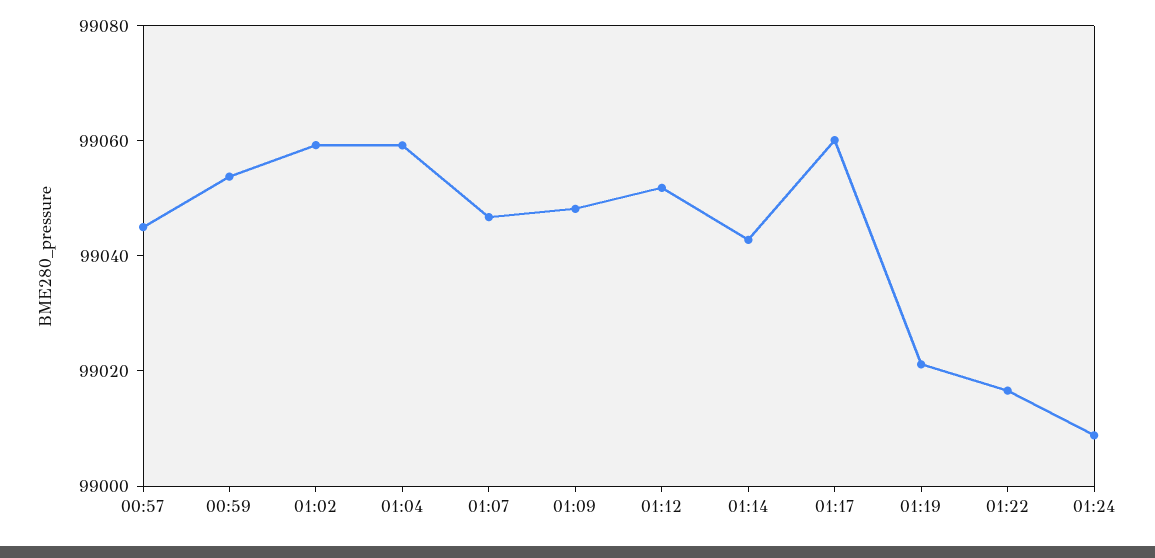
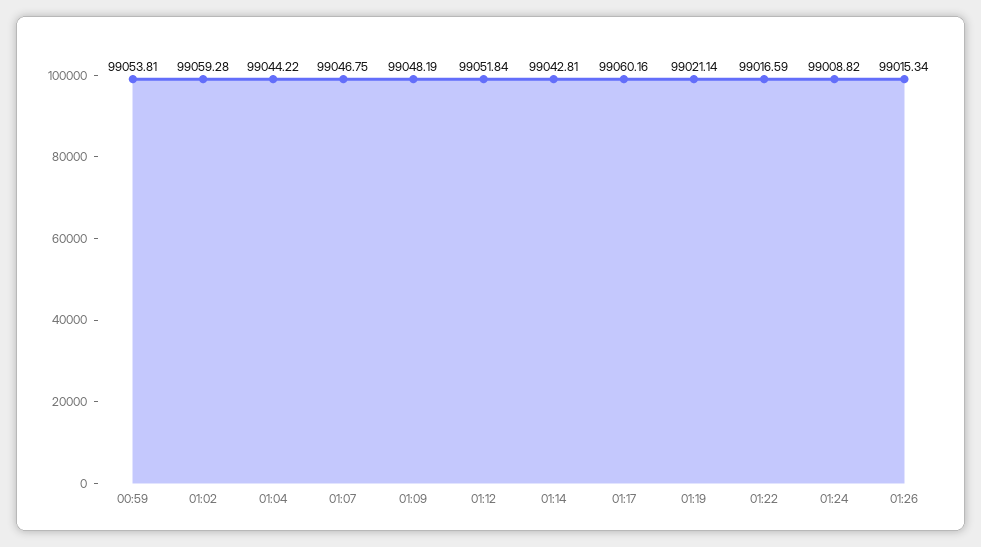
00:57: 99045 -> none
01:04: 99060 -> 99044.22
01:26: none -> 99015.34

